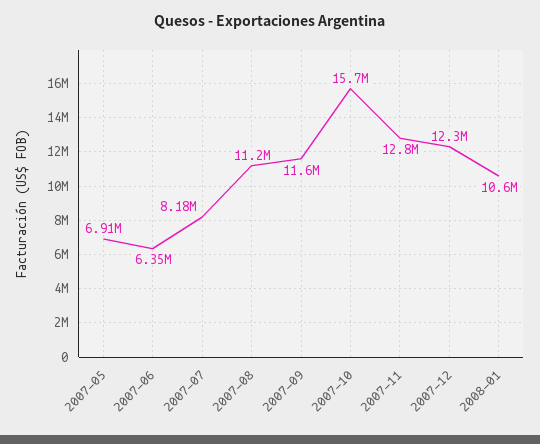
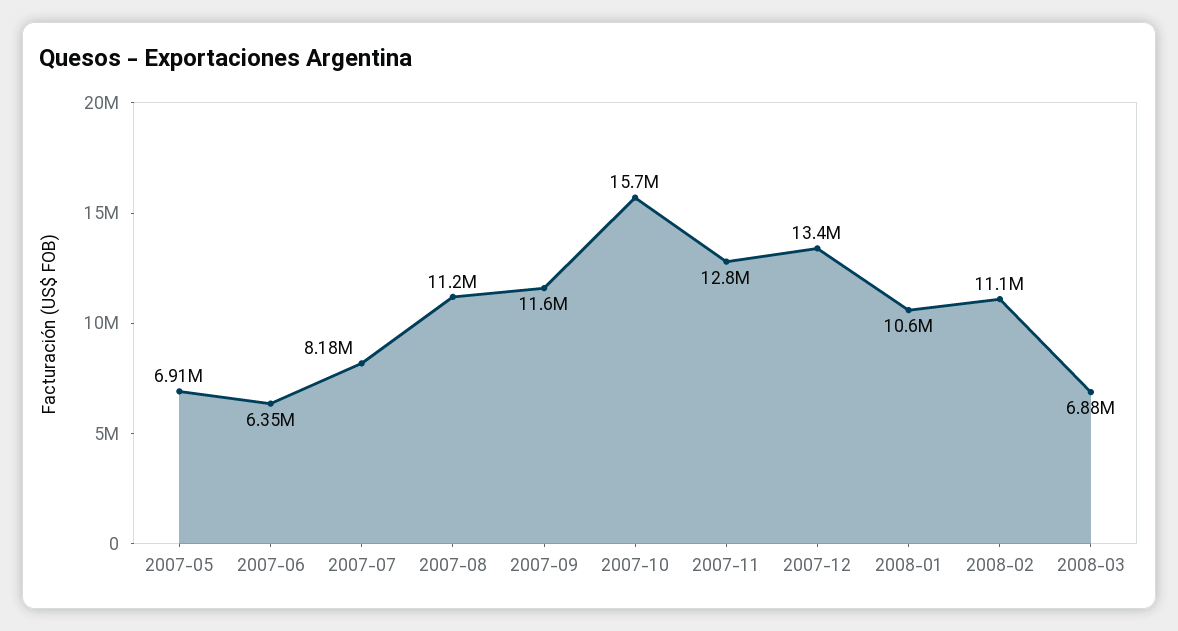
2007-12: 12300000 -> 13400000
2008-02: none -> 11100000
2008-03: none -> 6880000

